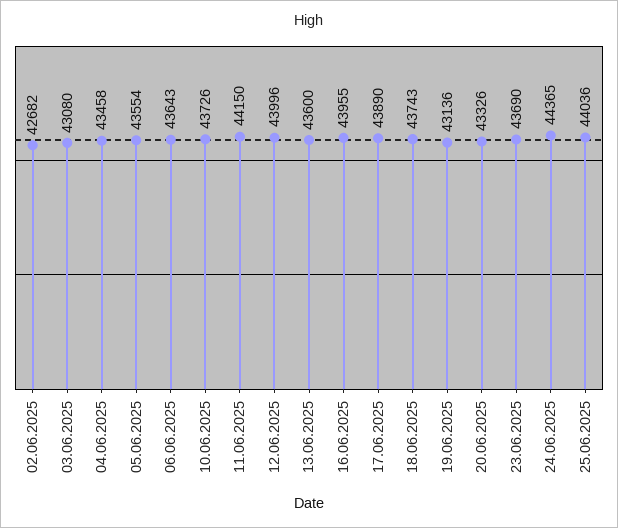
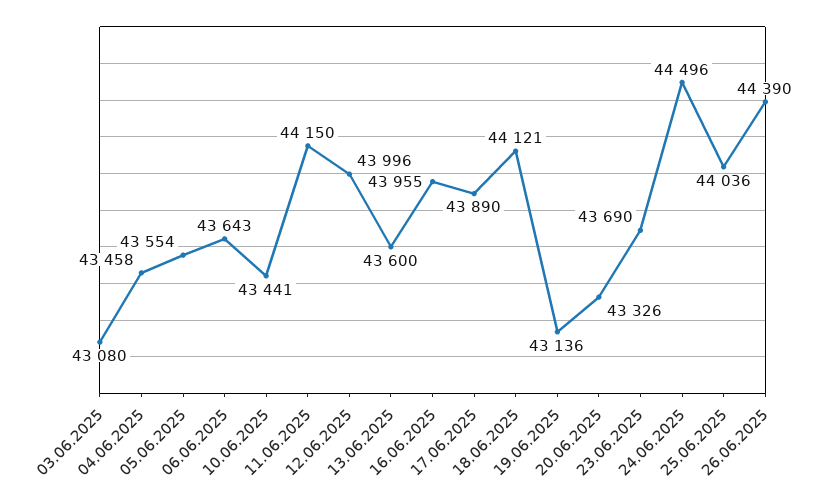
02.06.2025: 42682 -> none
10.06.2025: 43726 -> 43441
18.06.2025: 43743 -> 44121
24.06.2025: 44365 -> 44496
26.06.2025: none -> 44390

